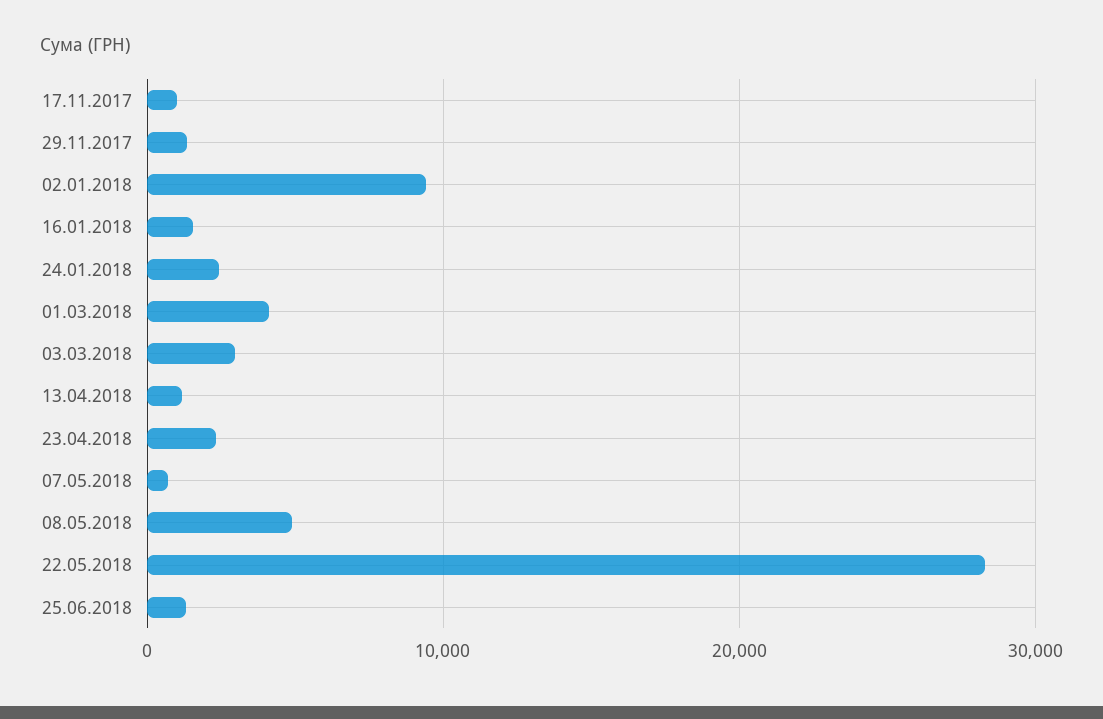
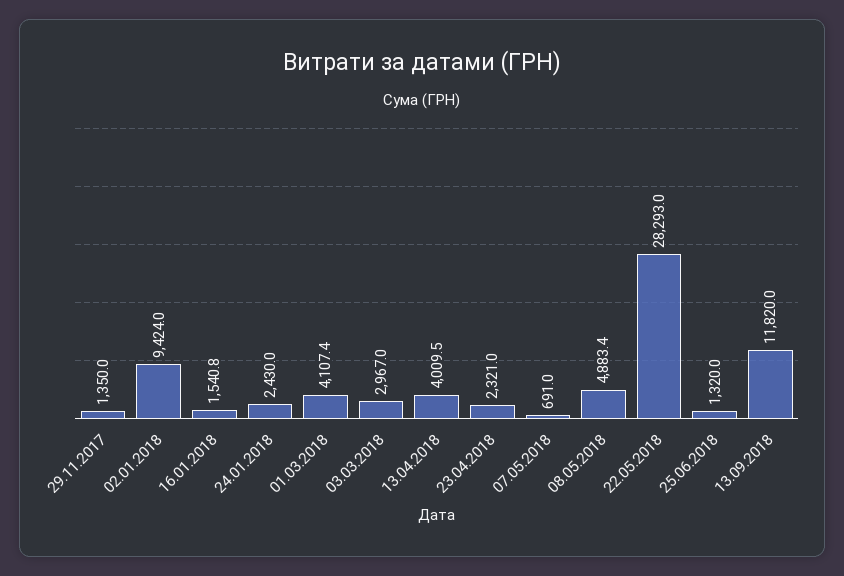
17.11.2017: 1000 -> none
13.04.2018: 1000 -> 4009.5
13.09.2018: none -> 11820

